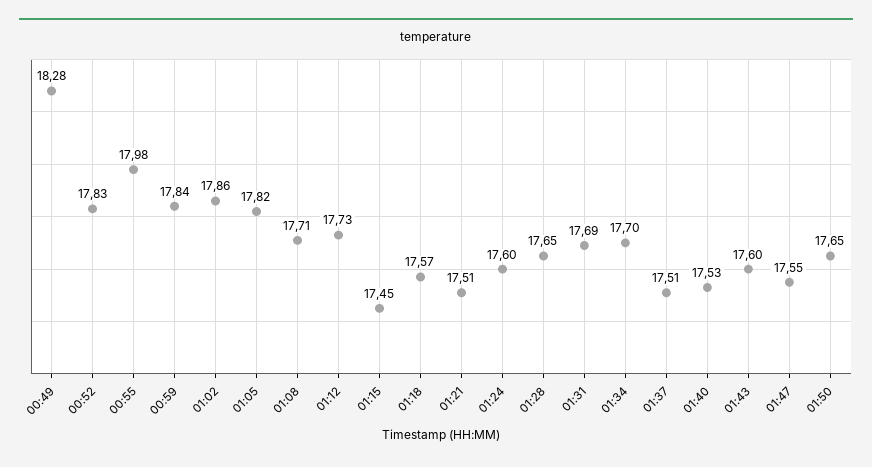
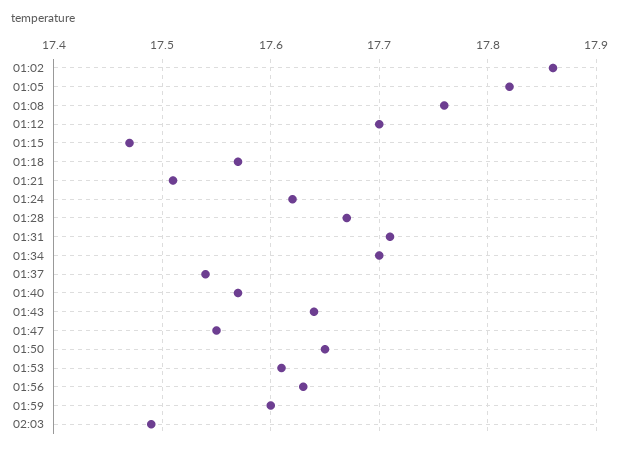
00:49: 18.28 -> none
00:52: 17.83 -> none
00:55: 17.98 -> none
00:59: 17.84 -> none
01:08: 17.71 -> 17.76
01:12: 17.73 -> 17.7
01:15: 17.45 -> 17.47
01:24: 17.6 -> 17.62
01:28: 17.65 -> 17.67
01:31: 17.69 -> 17.71
01:37: 17.51 -> 17.54
01:40: 17.53 -> 17.57
01:43: 17.6 -> 17.64
01:53: none -> 17.61
01:56: none -> 17.63
01:59: none -> 17.6
02:03: none -> 17.49

